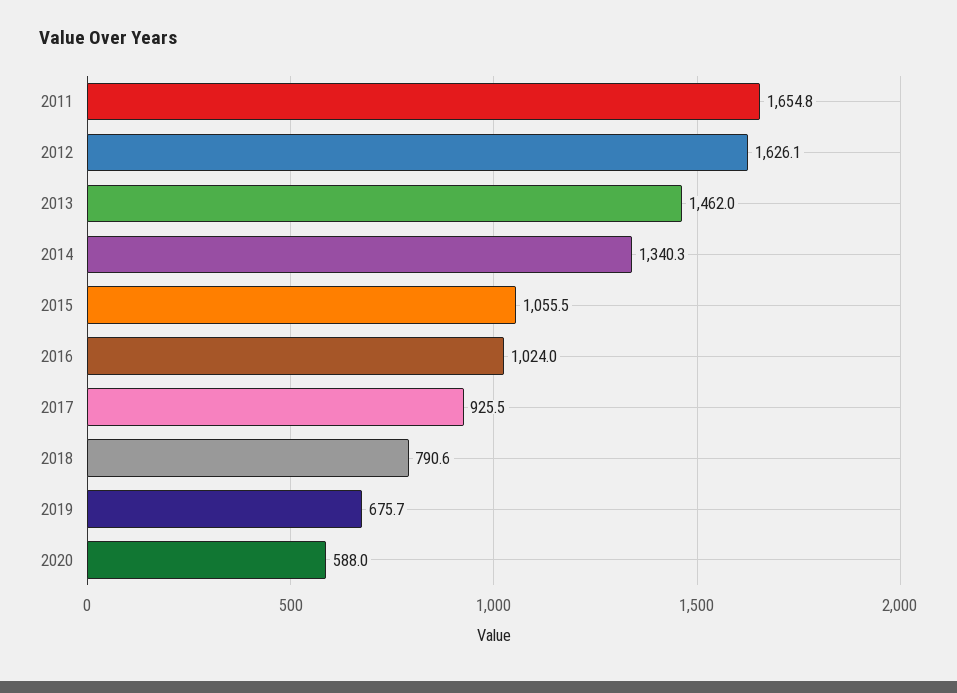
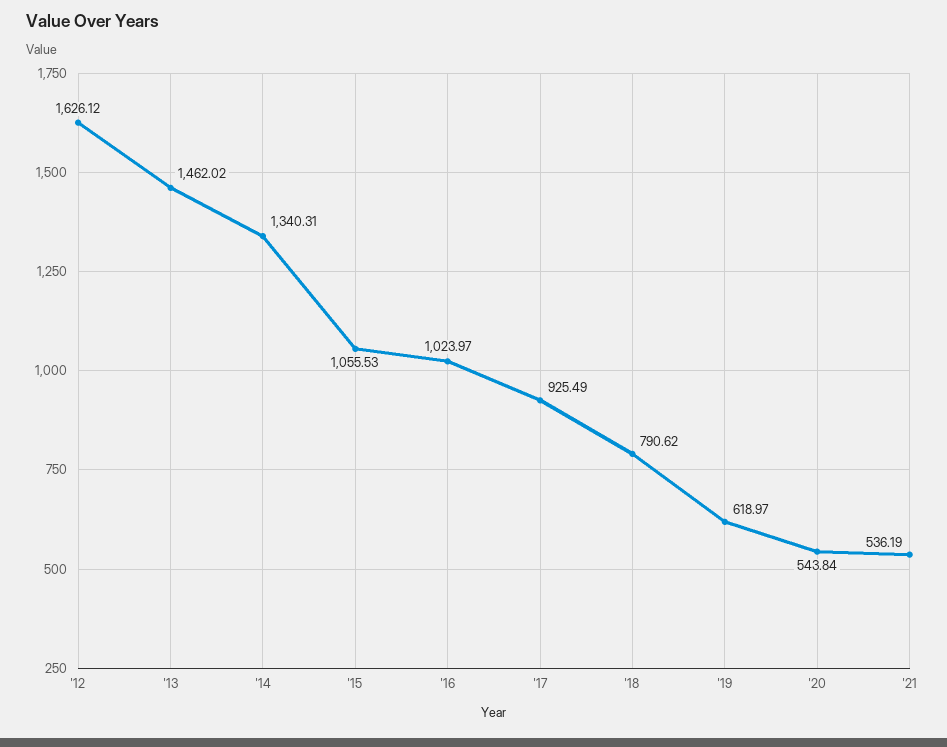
2011: 1654.8 -> none
2019: 675.7 -> 618.97
2020: 588 -> 543.84
'21: none -> 536.19

